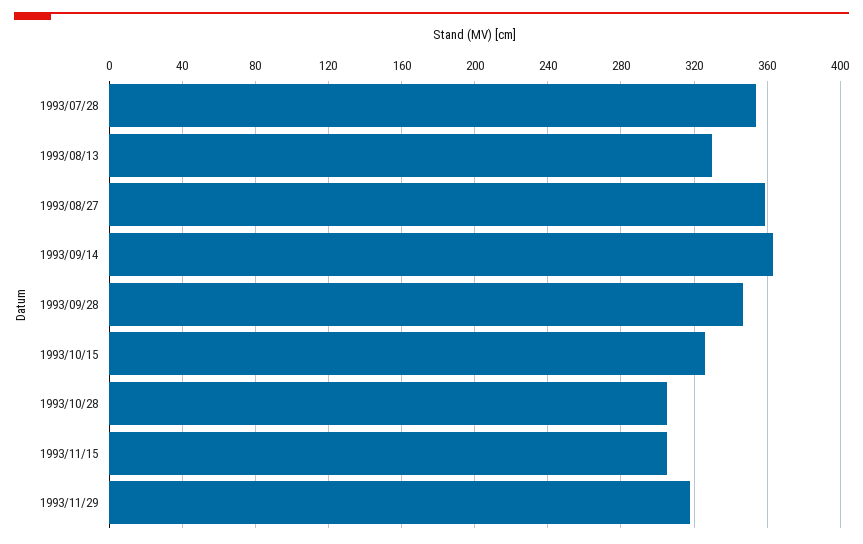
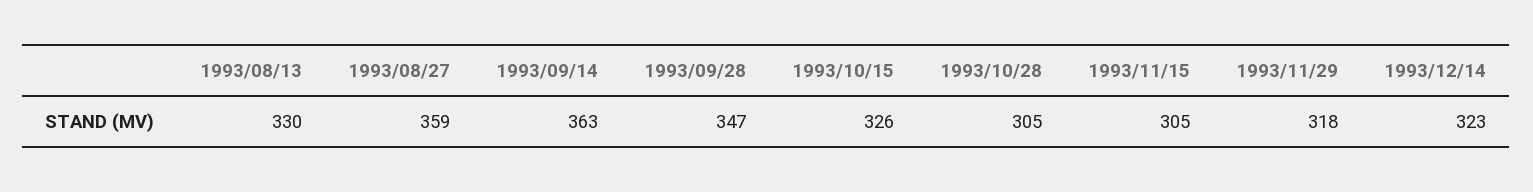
1993/07/28: 355 -> none
1993/12/14: none -> 323

